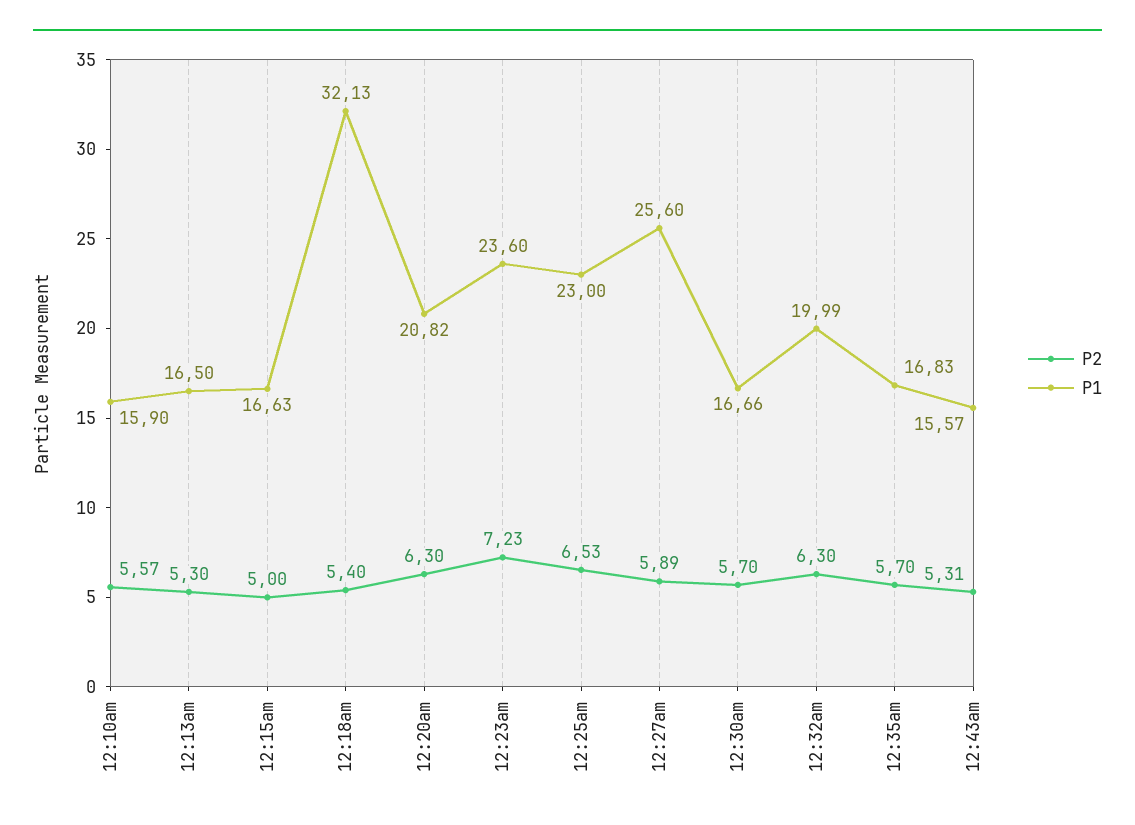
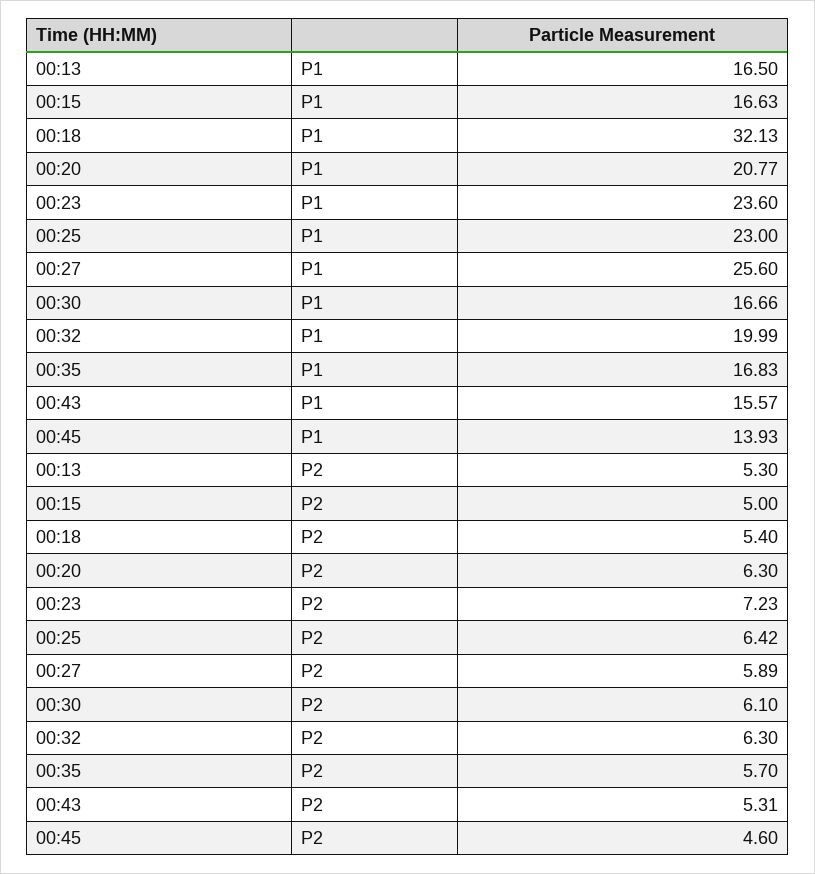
P2, 12:10am: 5.57 -> none
P1, 12:10am: 15.9 -> none
P1, 12:20am: 20.82 -> 20.77
P2, 12:25am: 6.53 -> 6.42
P2, 12:30am: 5.7 -> 6.1
P1, 00:45: none -> 13.93
P2, 00:45: none -> 4.6

